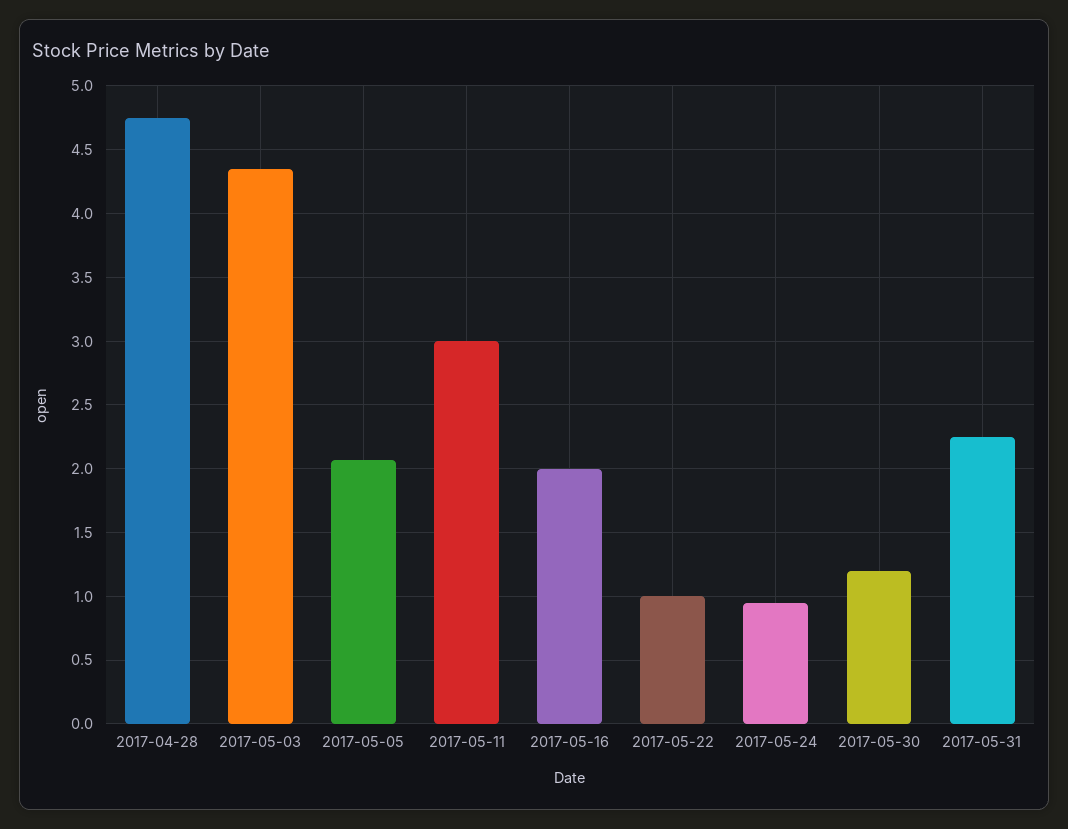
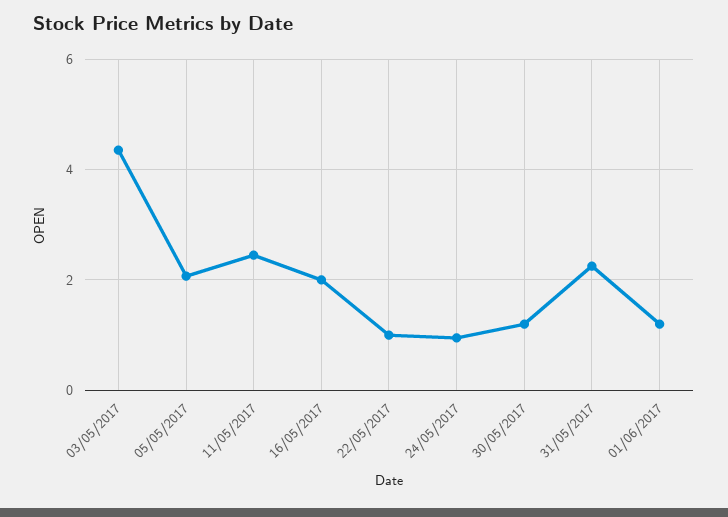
2017-04-28: 4.75 -> none
2017-05-11: 3 -> 2.4
01/06/2017: none -> 1.2

